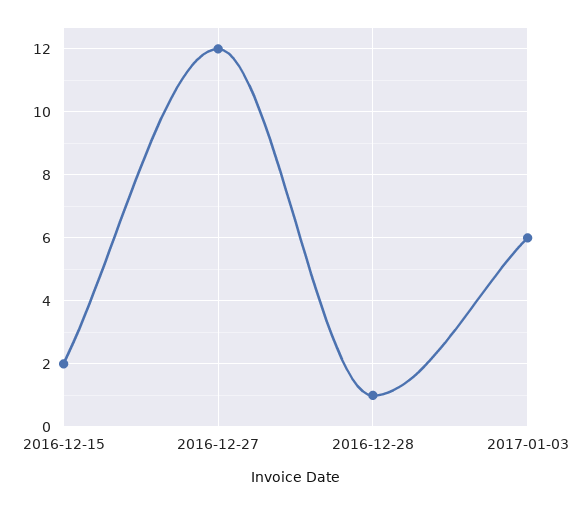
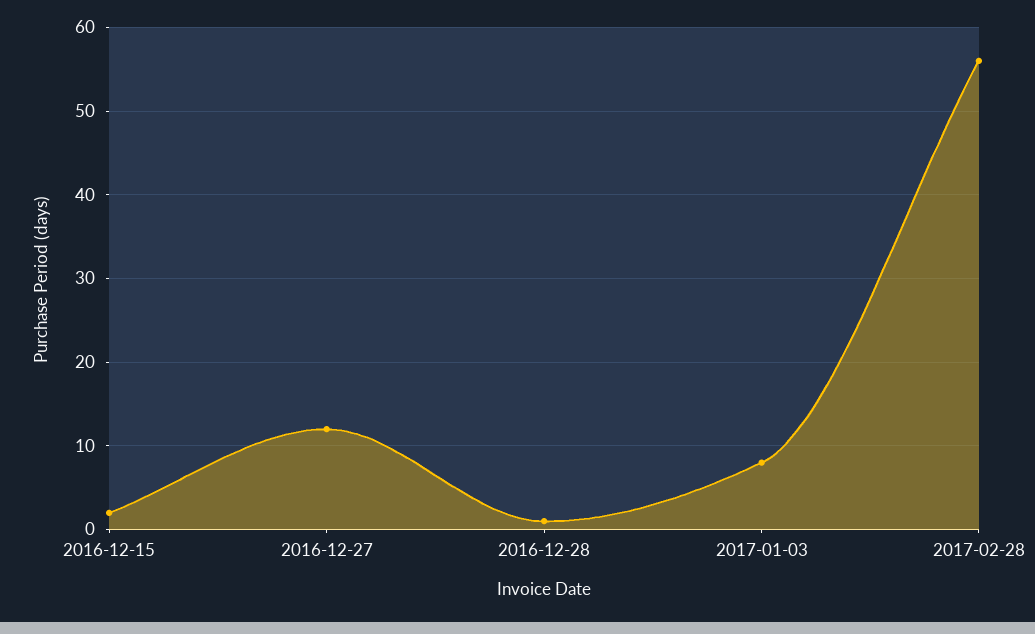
2017-01-03: 6 -> 8
2017-02-28: none -> 56

